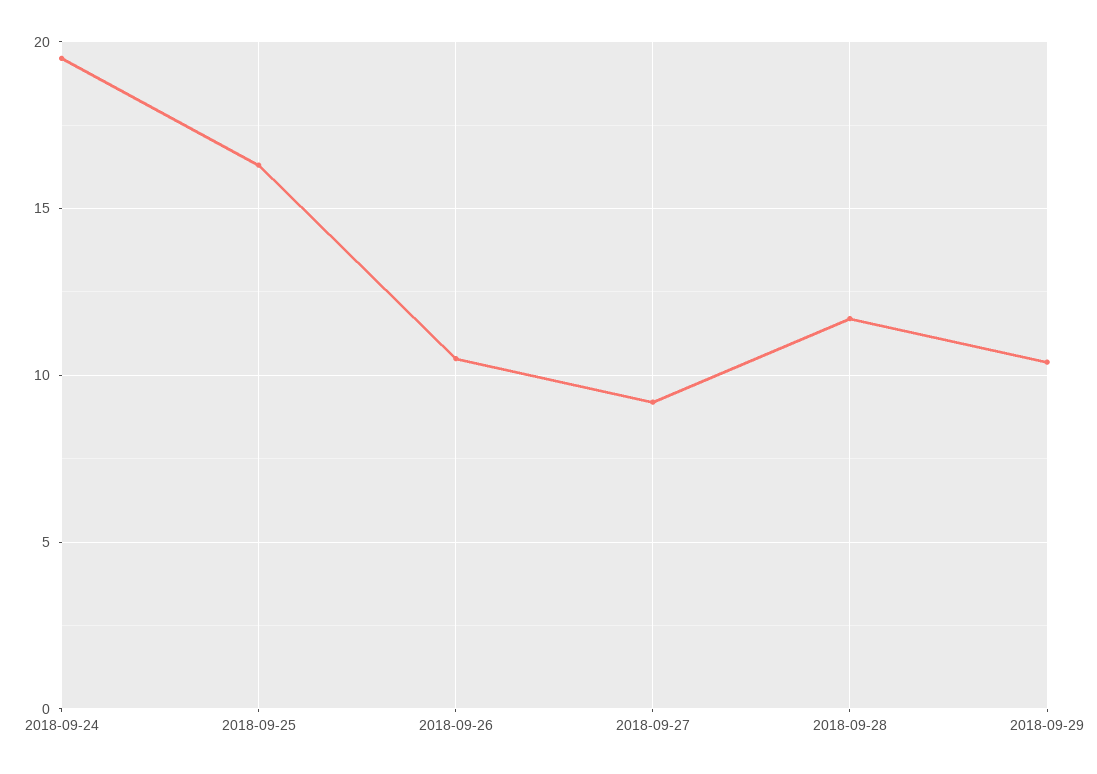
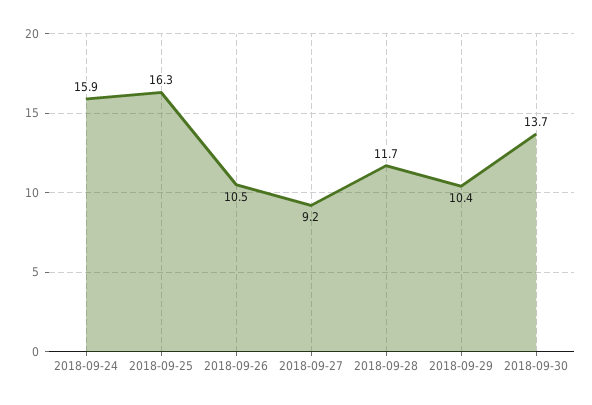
2018-09-24: 19.5 -> 15.9
2018-09-30: none -> 13.7

